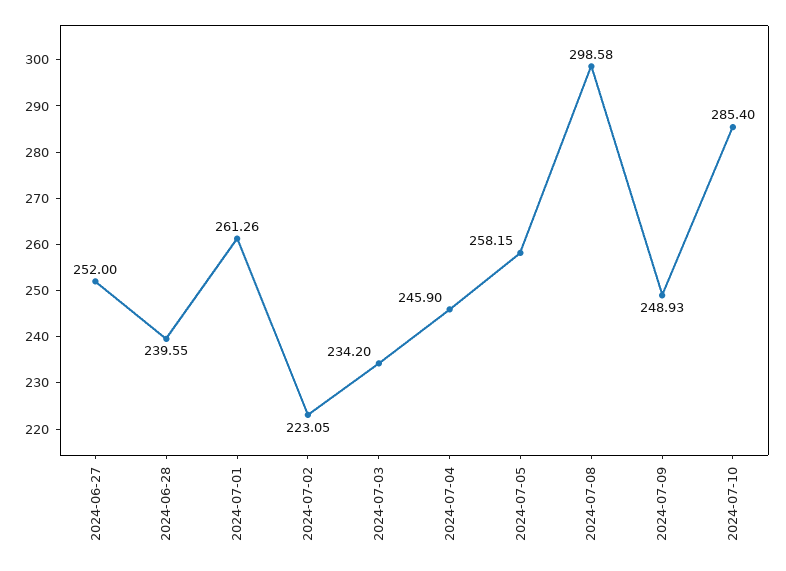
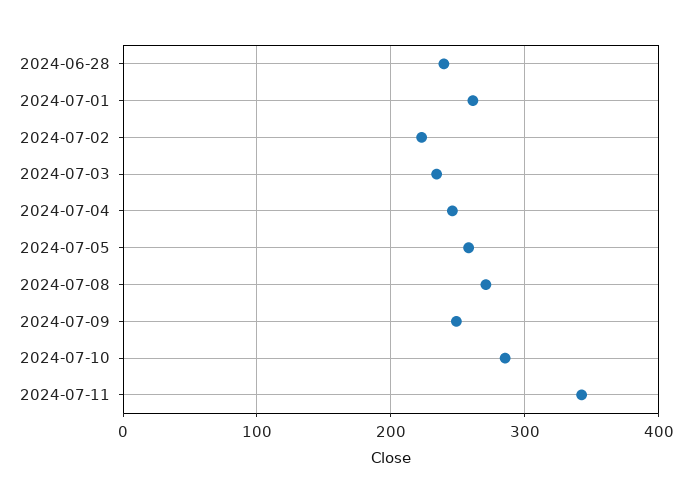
2024-06-27: 252 -> none
2024-07-08: 298.58 -> 270
2024-07-11: none -> 340

